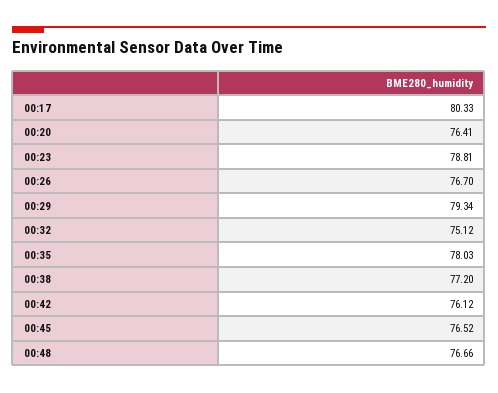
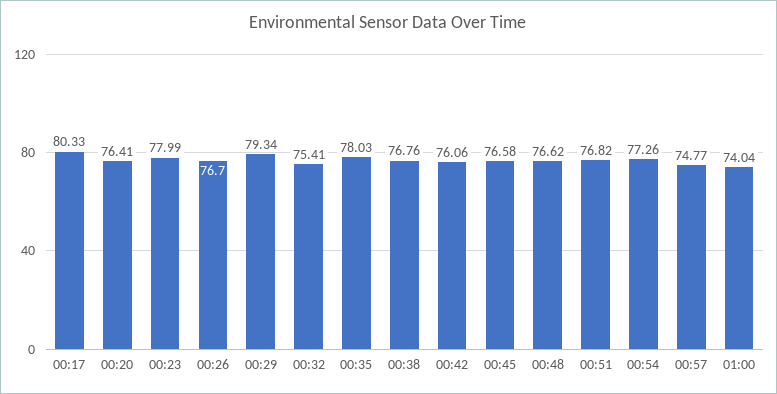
00:23: 78.81 -> 77.99
00:32: 75.12 -> 75.41
00:38: 77.2 -> 76.76
00:42: 76.12 -> 76.06
00:45: 76.52 -> 76.58
00:48: 76.66 -> 76.62
00:51: none -> 76.82
00:54: none -> 77.26
00:57: none -> 74.77
01:00: none -> 74.04

